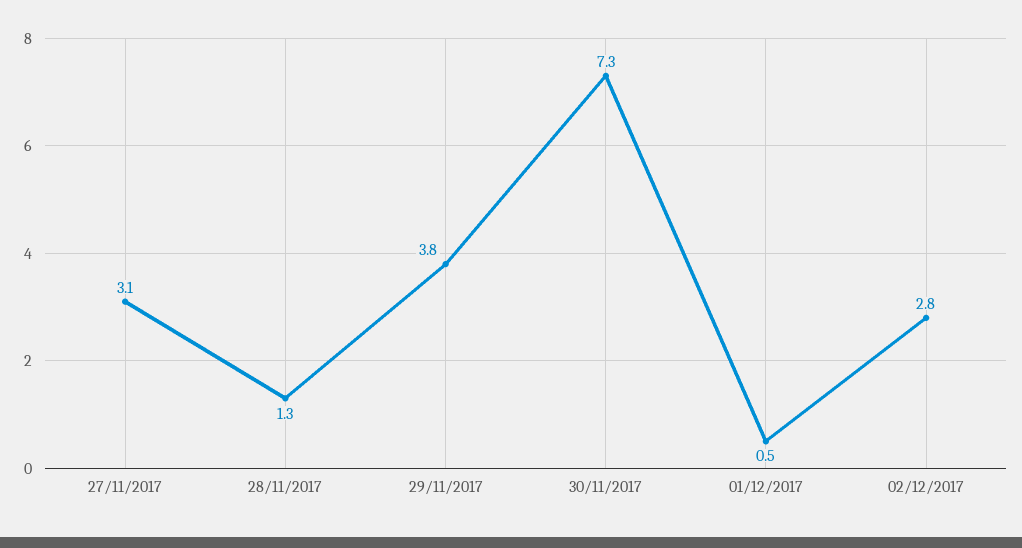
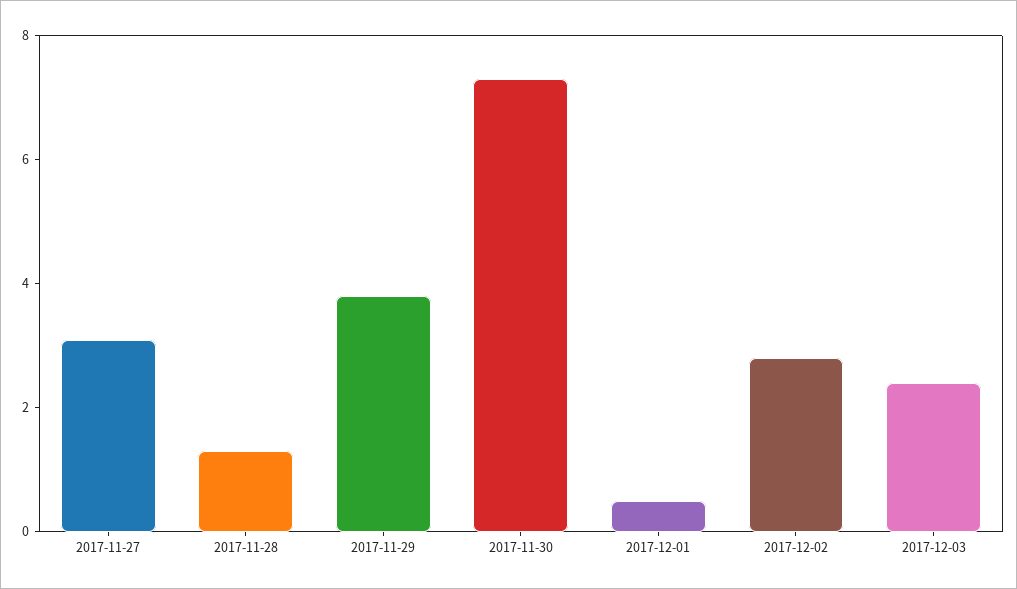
2017-12-03: none -> 2.5

